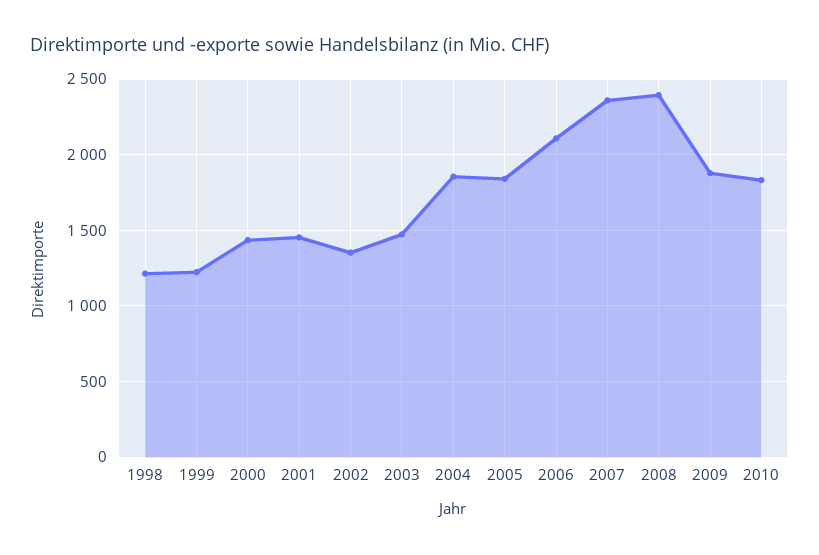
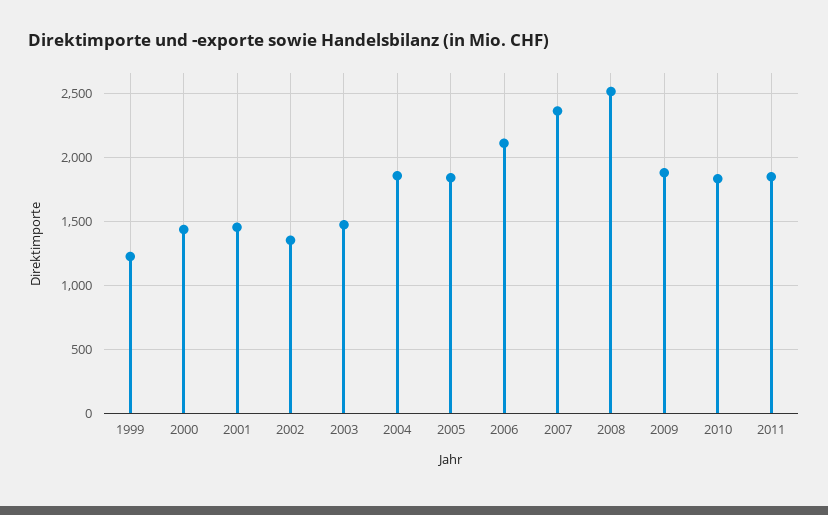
1998: 1200 -> none
2008: 2400 -> 2500
2011: none -> 1850

